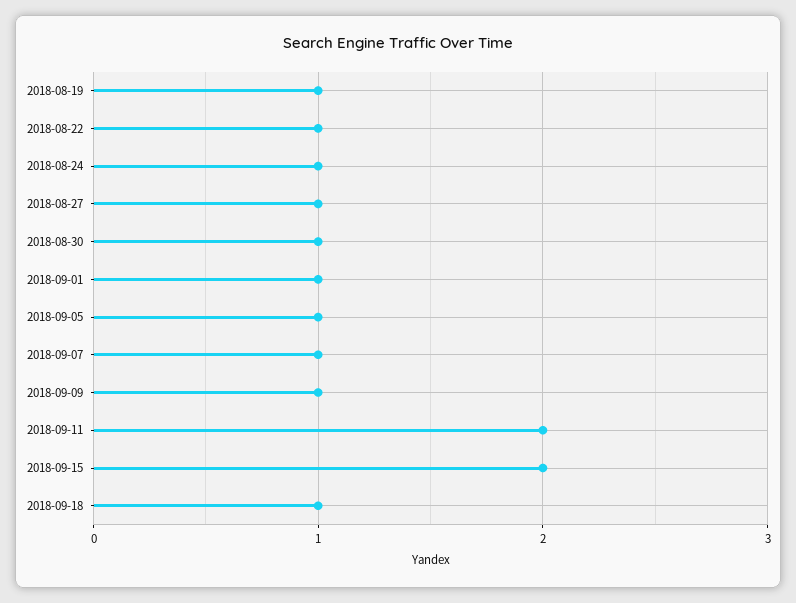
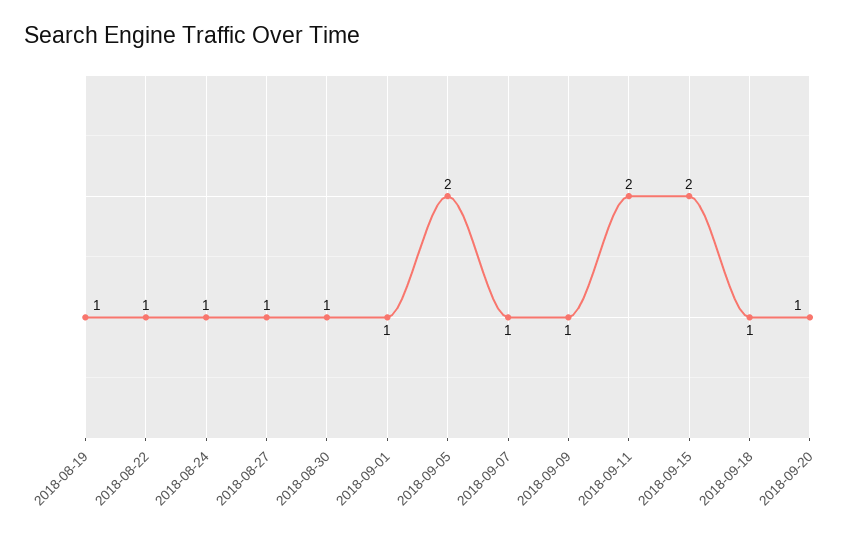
2018-09-05: 1 -> 2
2018-09-20: none -> 1

